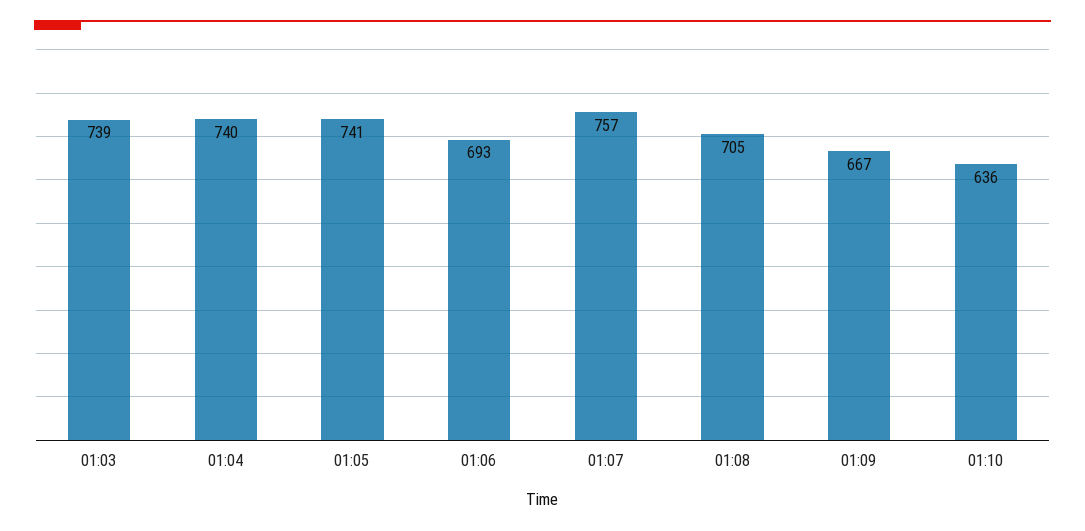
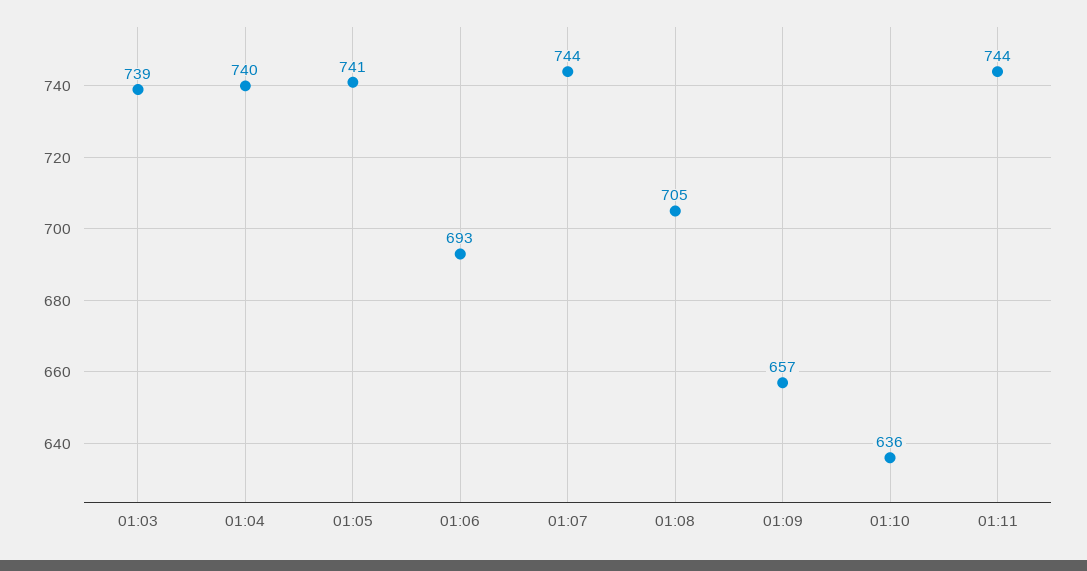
01:07: 757 -> 744
01:09: 667 -> 657
01:11: none -> 744

